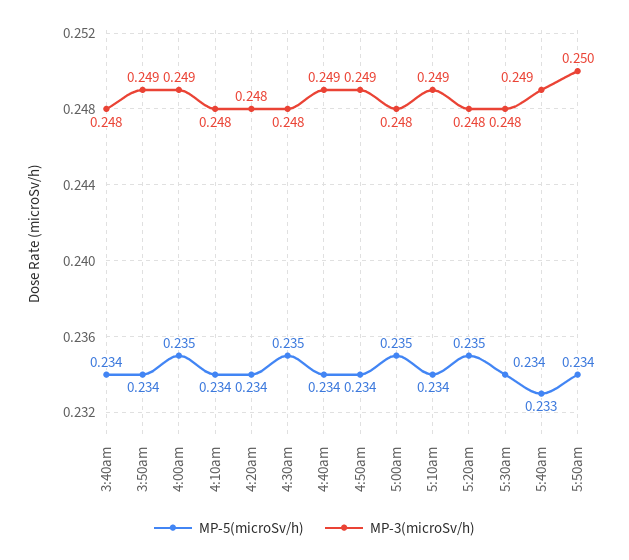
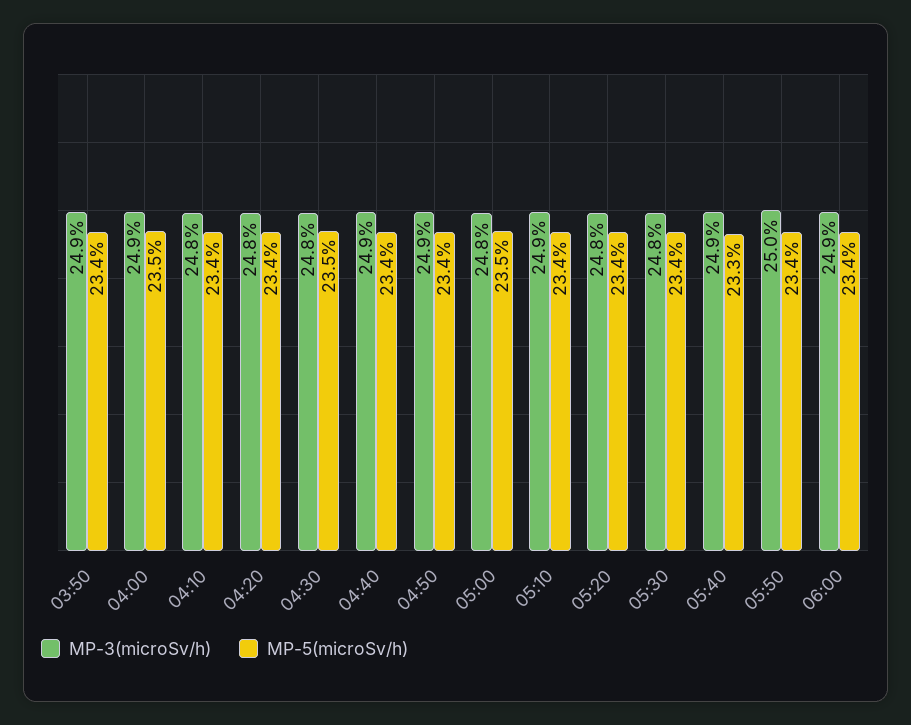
MP-5(microSv/h), 3:40am: 0.234 -> none
MP-3(microSv/h), 3:40am: 0.248 -> none
MP-5(microSv/h), 5:20am: 0.235 -> 0.234
MP-3(microSv/h), 06:00: none -> 0.249
MP-5(microSv/h), 06:00: none -> 0.234

